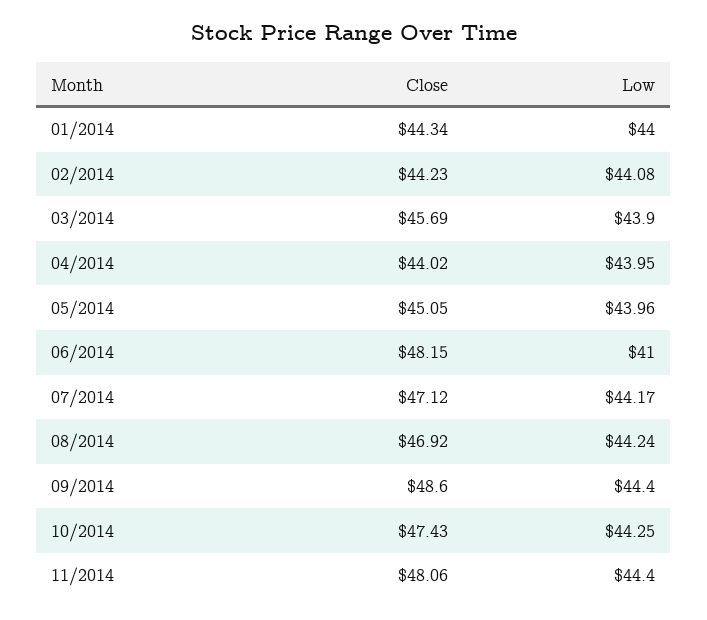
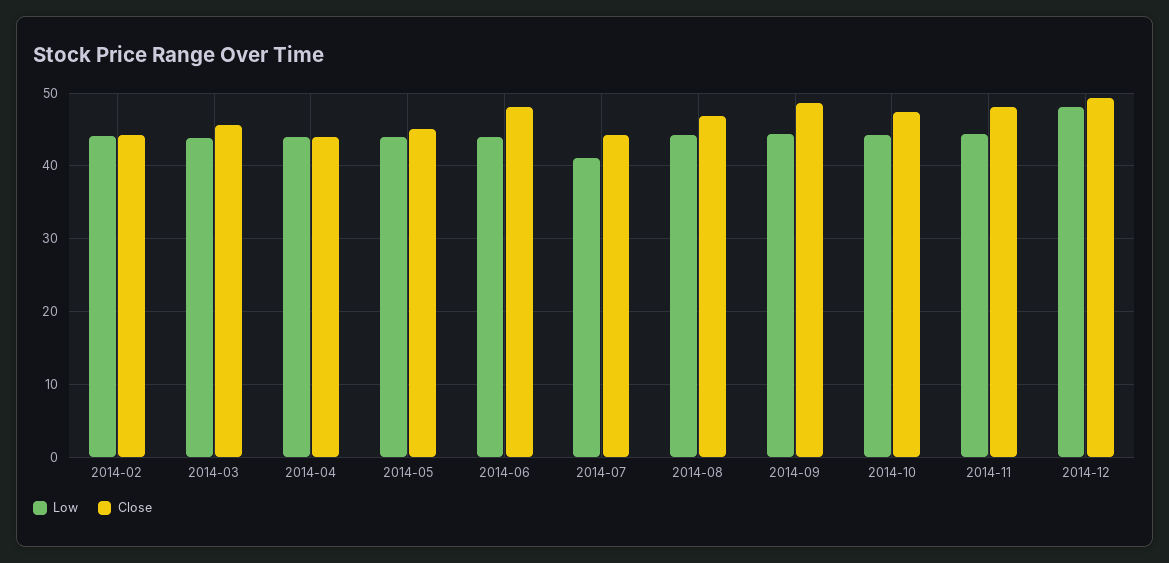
Close, 01/2014: 44.34 -> none
Low, 01/2014: 44 -> none
Low, 06/2014: 41 -> 44
Close, 07/2014: 47.12 -> 44
Low, 07/2014: 44.17 -> 41
Low, 2014-12: none -> 48
Close, 2014-12: none -> 49

